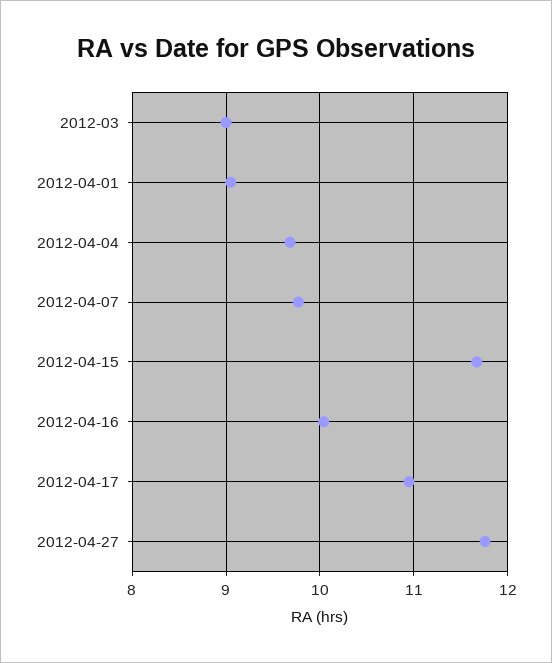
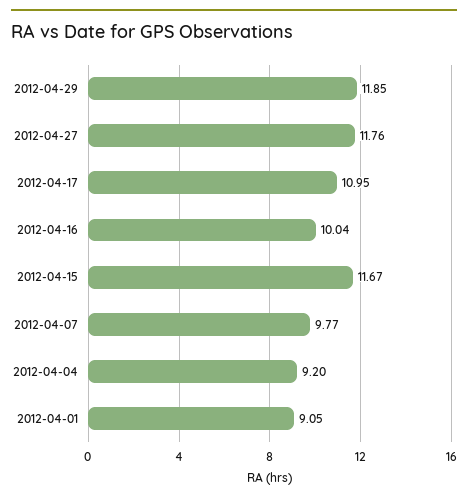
2012-03: 9 -> none
2012-04-04: 9.7 -> 9.2
2012-04-29: none -> 11.85

